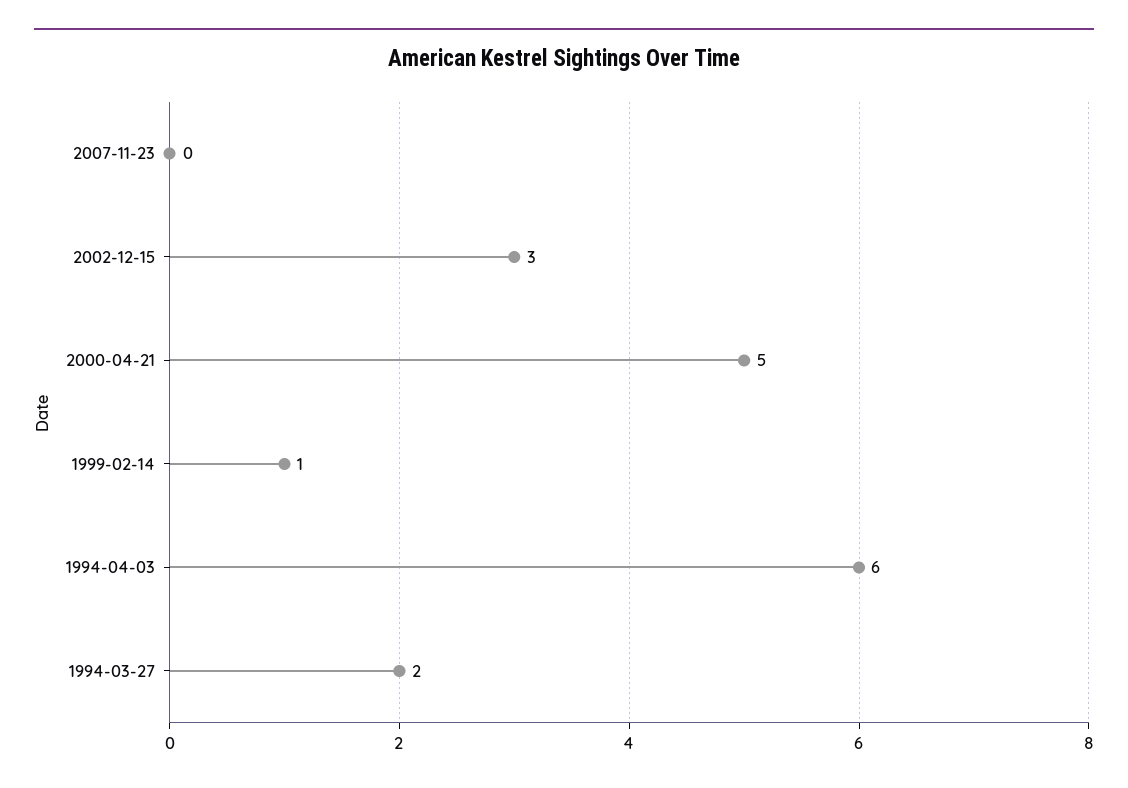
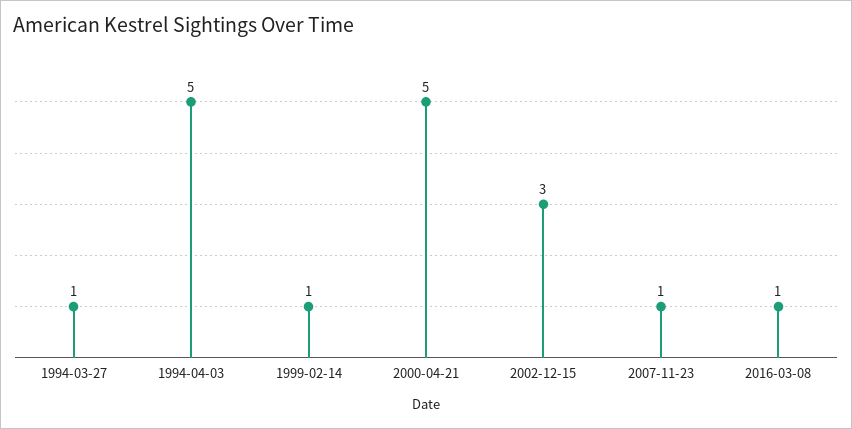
2007-11-23: 0 -> 1
1994-04-03: 6 -> 5
1994-03-27: 2 -> 1
2016-03-08: none -> 1

